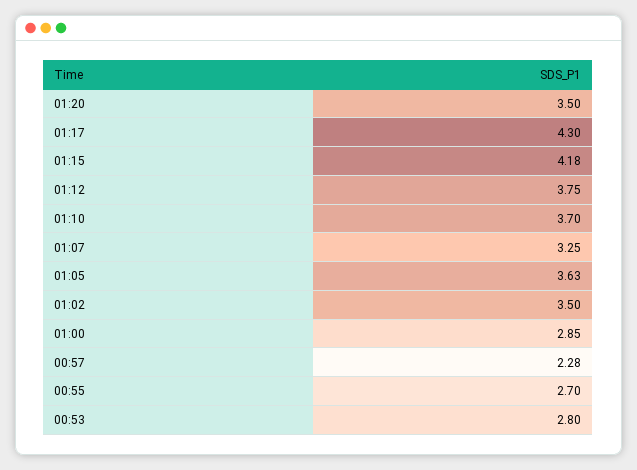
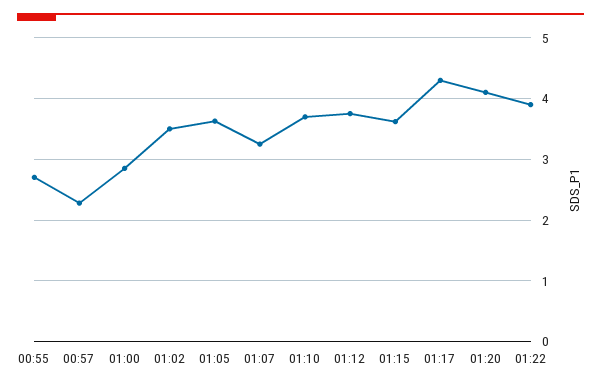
01:20: 3.5 -> 4.1
01:15: 4.18 -> 3.6
00:53: 2.8 -> none
01:22: none -> 3.9

